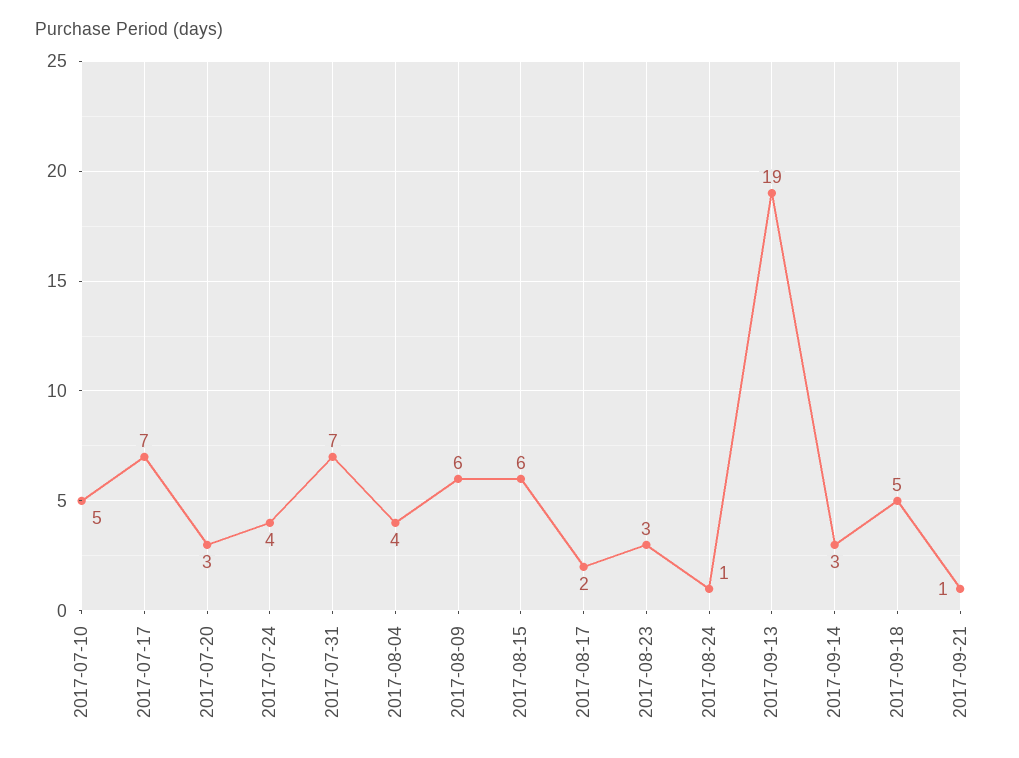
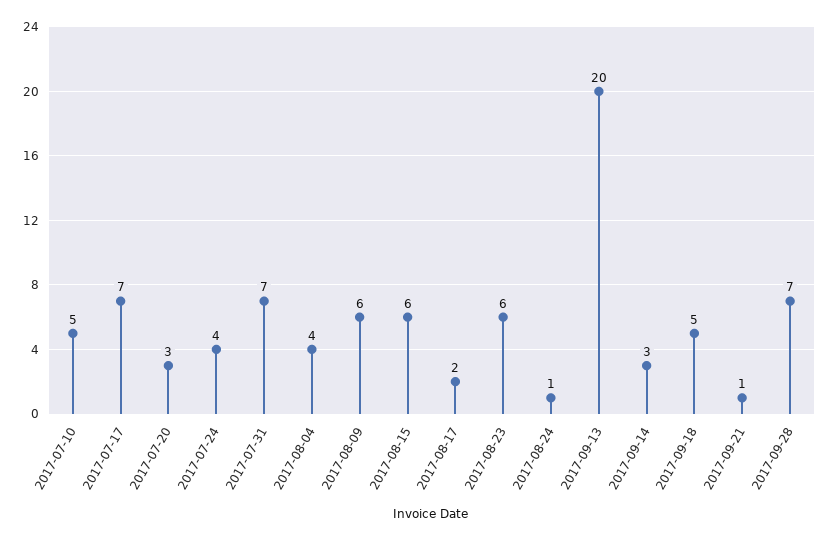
2017-08-23: 3 -> 6
2017-09-13: 19 -> 20
2017-09-28: none -> 7

